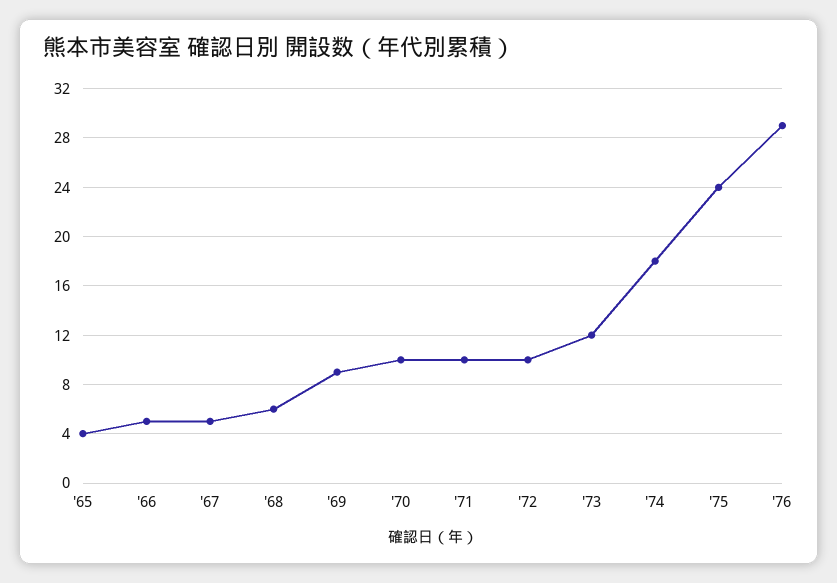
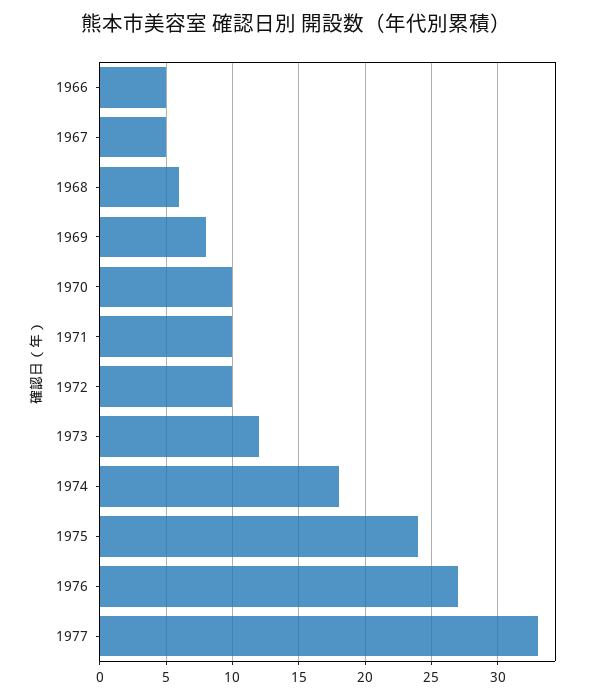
'65: 4 -> none
'69: 9 -> 8
'76: 29 -> 27
1977: none -> 33

